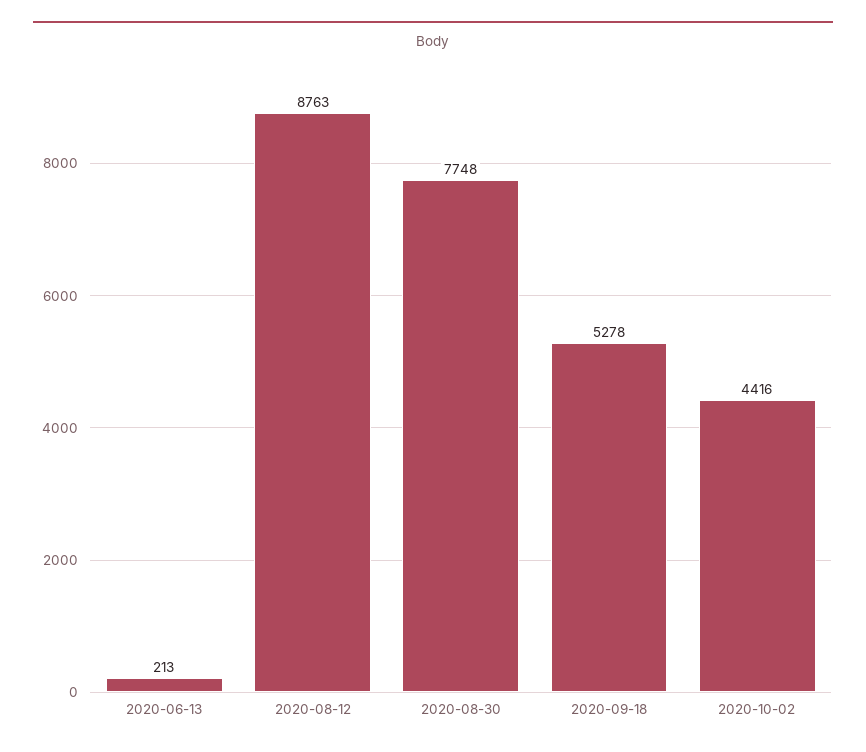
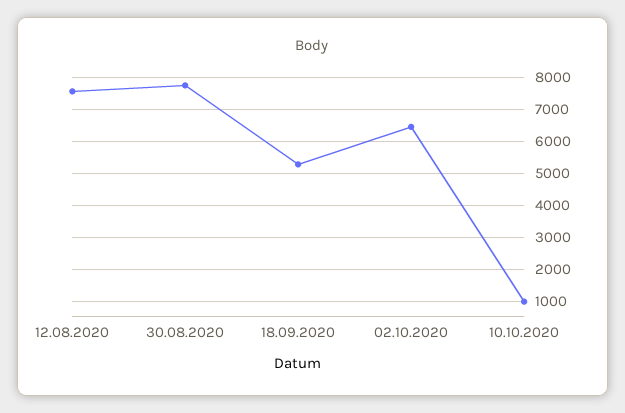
2020-06-13: 213 -> none
2020-08-12: 8763 -> 7600
2020-10-02: 4416 -> 6400
10.10.2020: none -> 1000

